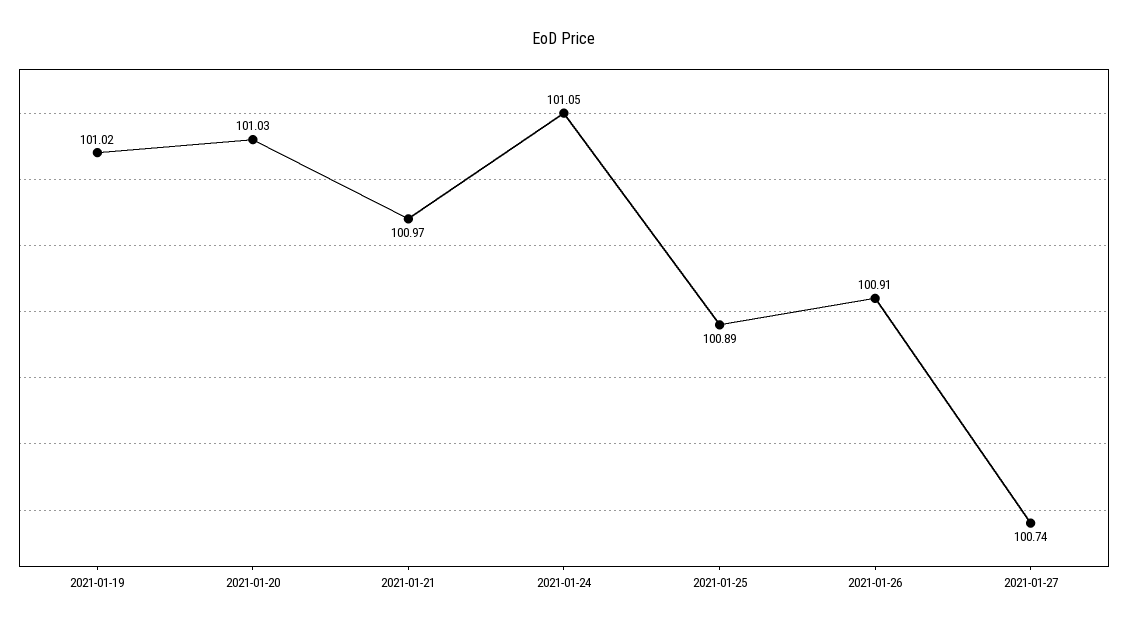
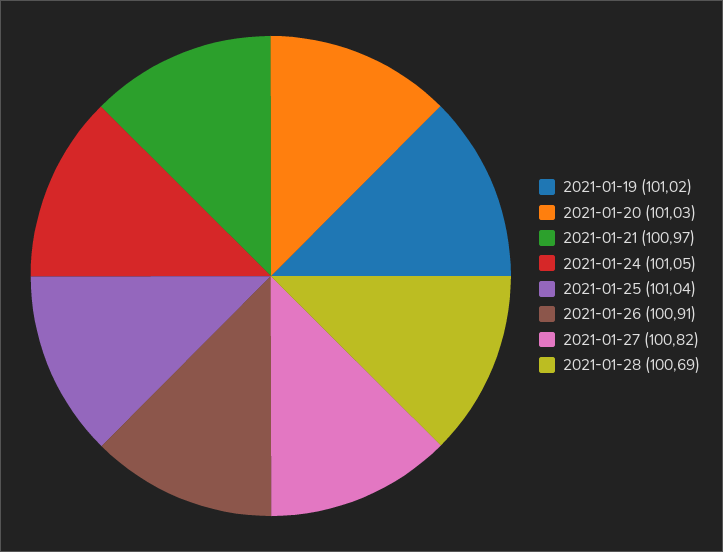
2021-01-25: 100.89 -> 101.04
2021-01-27: 100.74 -> 100.82
2021-01-28: none -> 100.69

